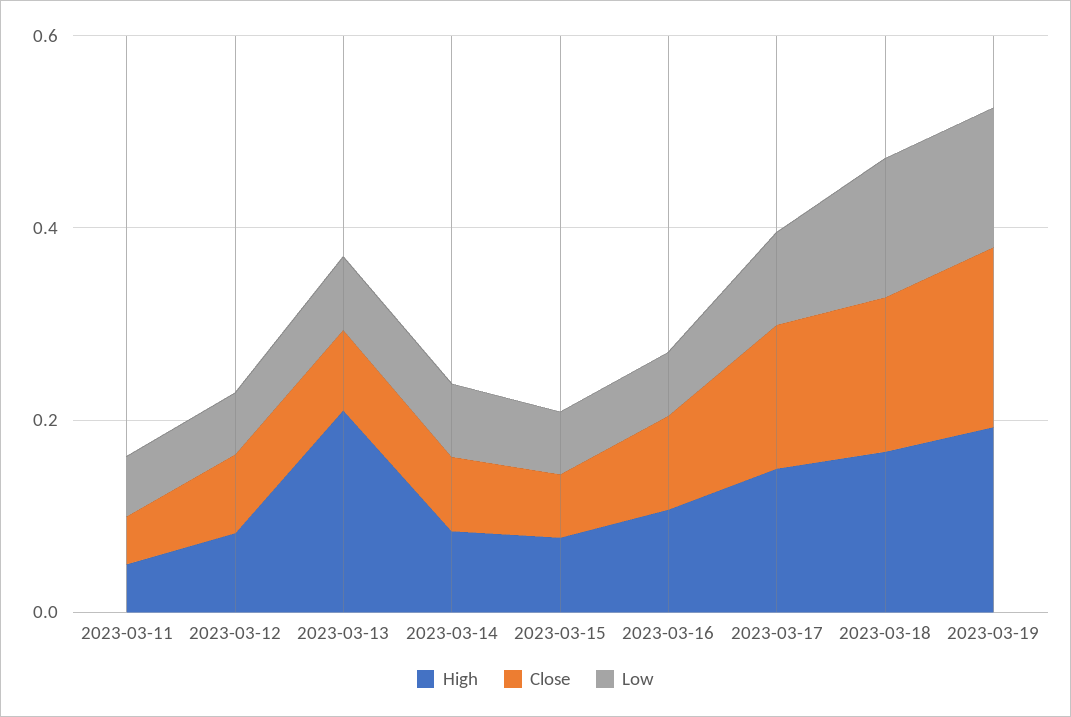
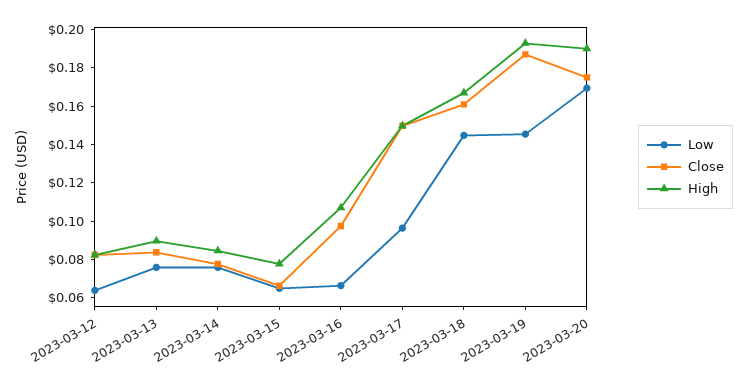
High, 2023-03-11: 0.05 -> none
Close, 2023-03-11: 0.05 -> none
Low, 2023-03-11: 0.05 -> none
High, 2023-03-13: 0.2 -> 0.09
Low, 2023-03-20: none -> 0.17
Close, 2023-03-20: none -> 0.175
High, 2023-03-20: none -> 0.19

